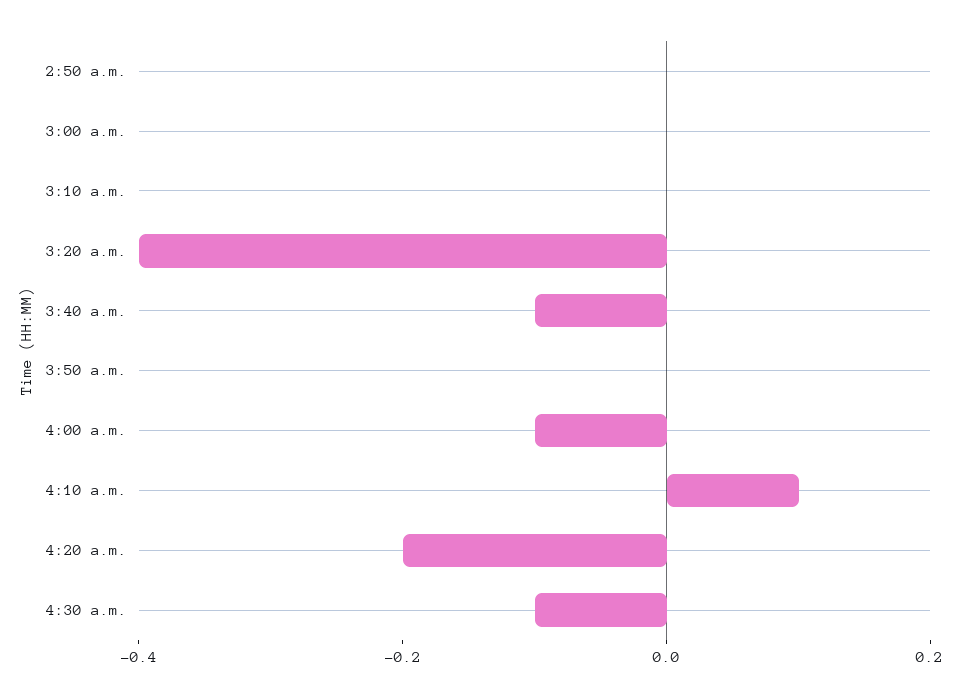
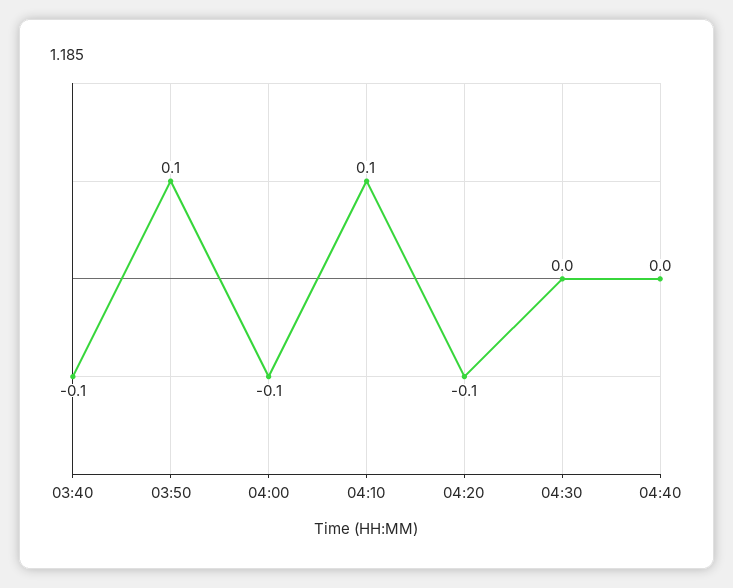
2:50 a.m.: 0 -> none
3:00 a.m.: 0 -> none
3:10 a.m.: 0 -> none
3:20 a.m.: -0.4 -> none
3:50 a.m.: 0 -> 0.1
4:20 a.m.: -0.2 -> -0.1
4:30 a.m.: -0.1 -> 0
04:40: none -> 0

